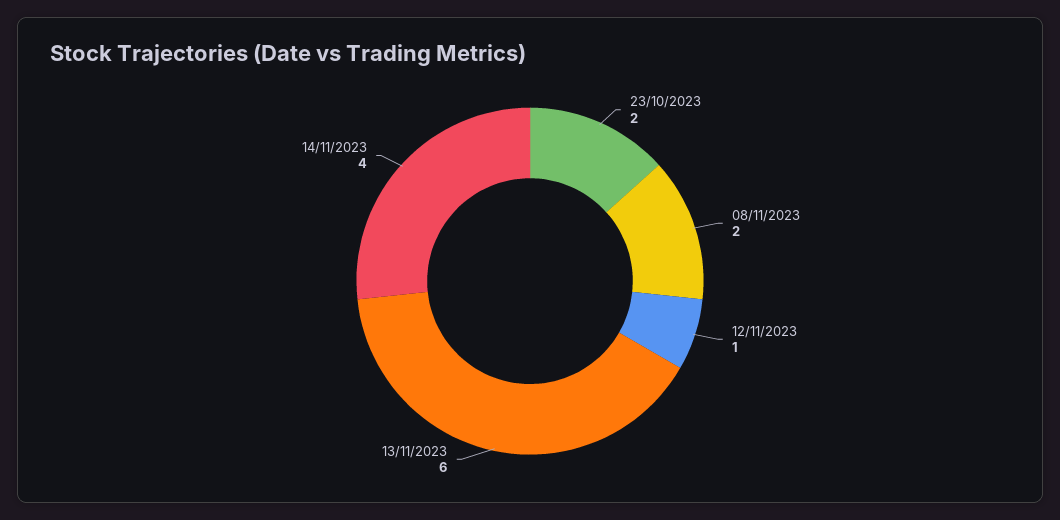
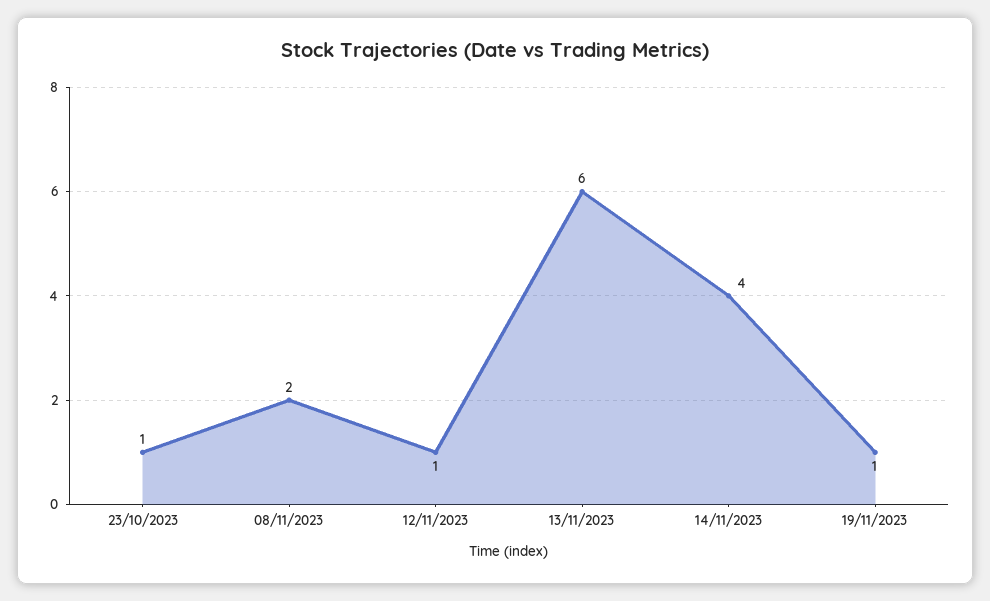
23/10/2023: 2 -> 1
19/11/2023: none -> 1

